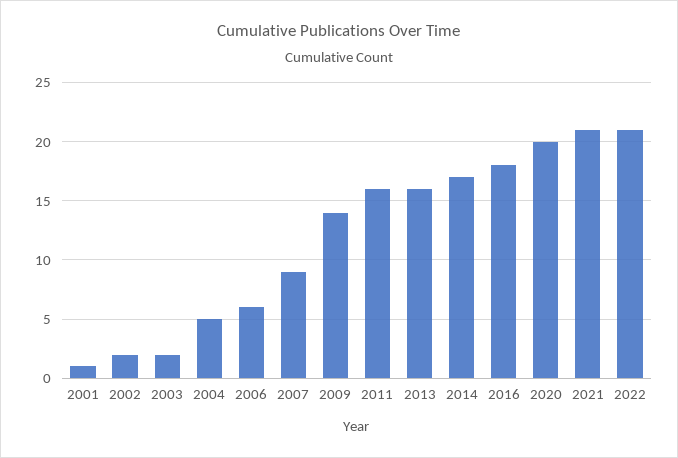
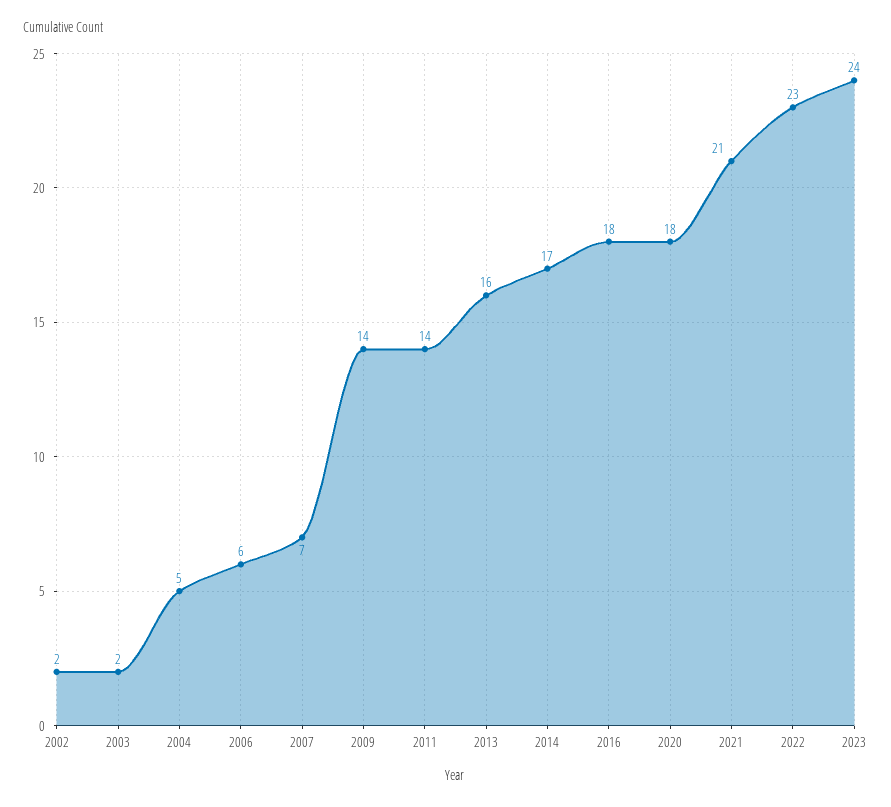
2001: 1 -> none
2007: 9 -> 7
2011: 16 -> 14
2020: 20 -> 18
2022: 21 -> 23
2023: none -> 24

